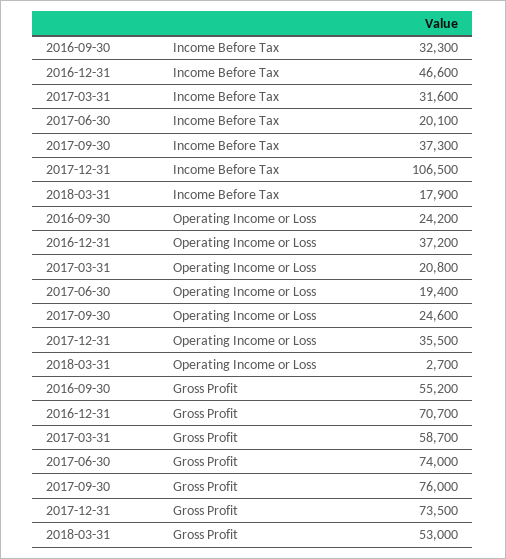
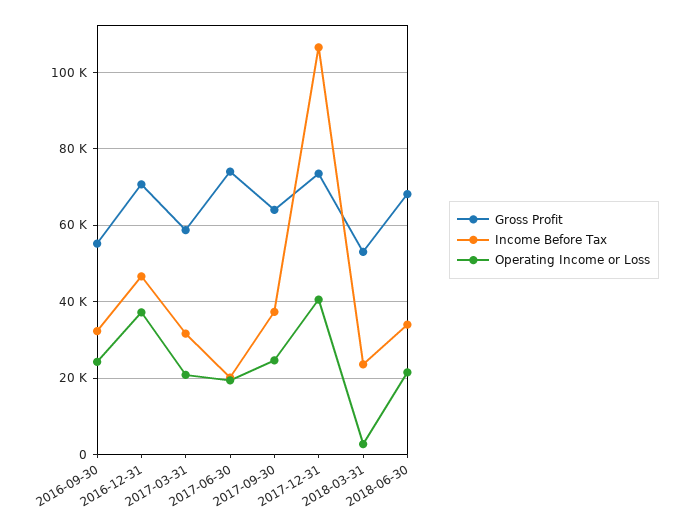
Income Before Tax, 2018-03-31: 17900 -> 24000
Operating Income or Loss, 2017-12-31: 35500 -> 40000
Gross Profit, 2017-09-30: 76000 -> 64000
Gross Profit, 2018-06-30: none -> 68000
Income Before Tax, 2018-06-30: none -> 34000
Operating Income or Loss, 2018-06-30: none -> 22000

